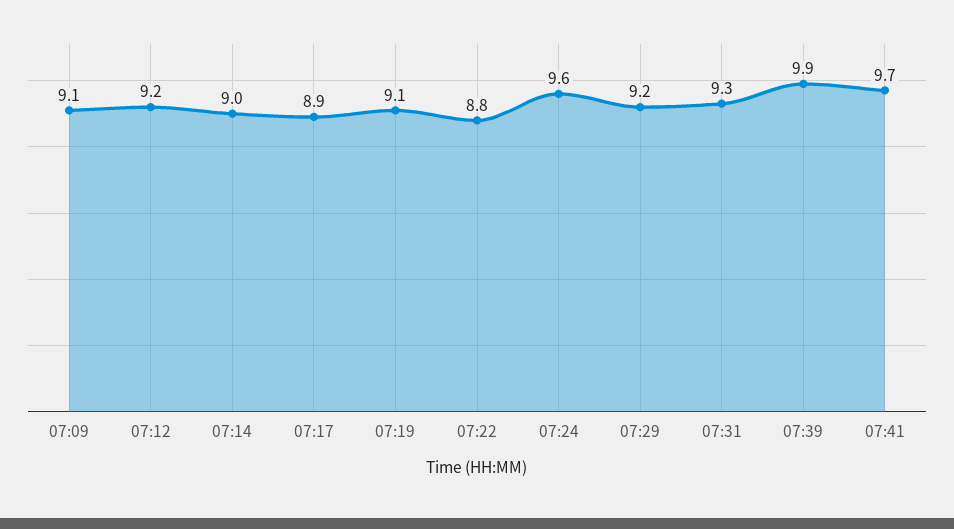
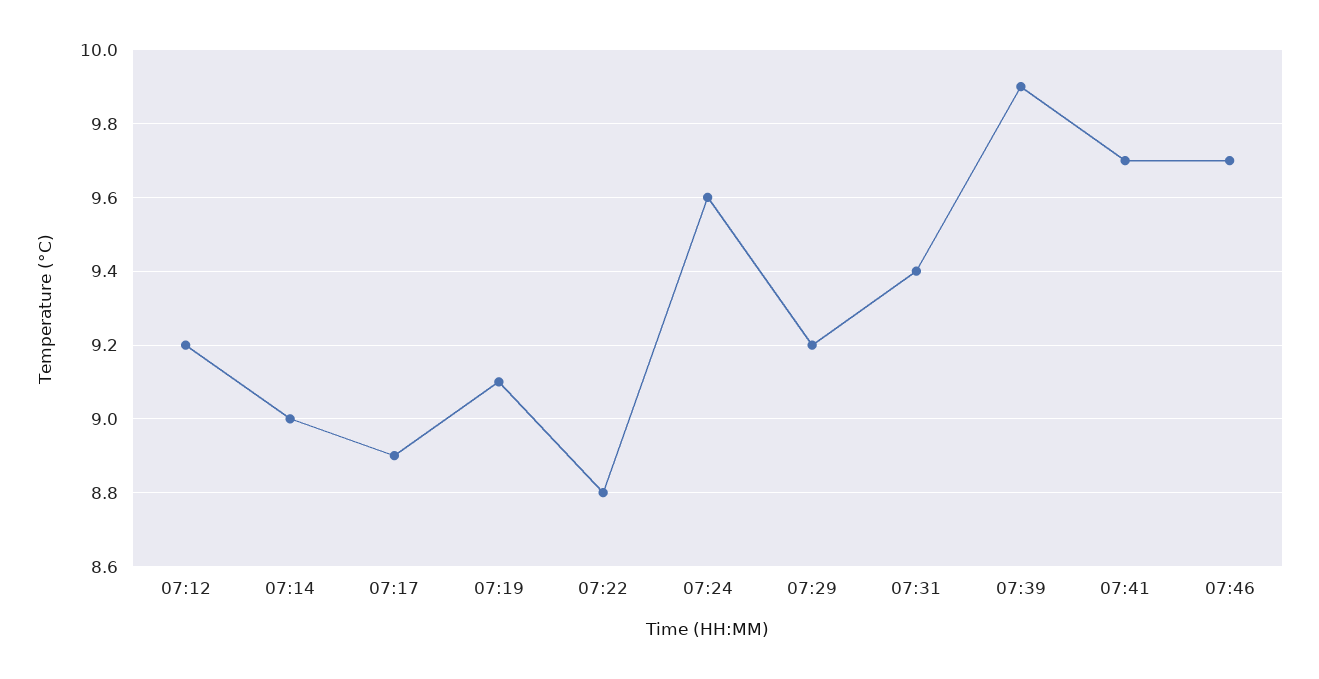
07:09: 9.1 -> none
07:31: 9.3 -> 9.4
07:46: none -> 9.7

